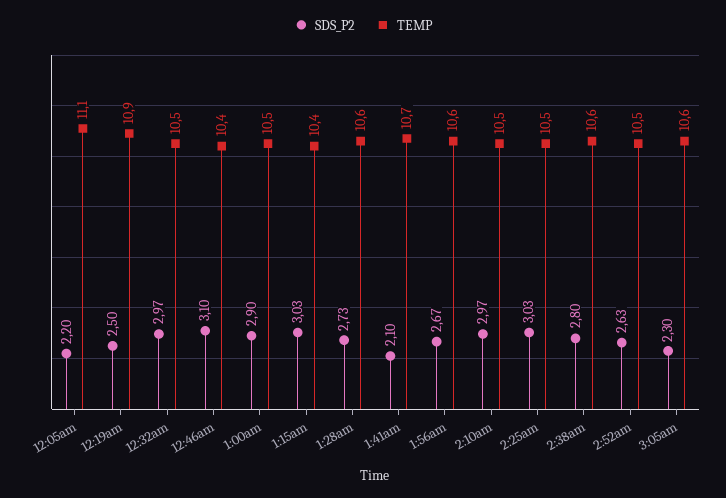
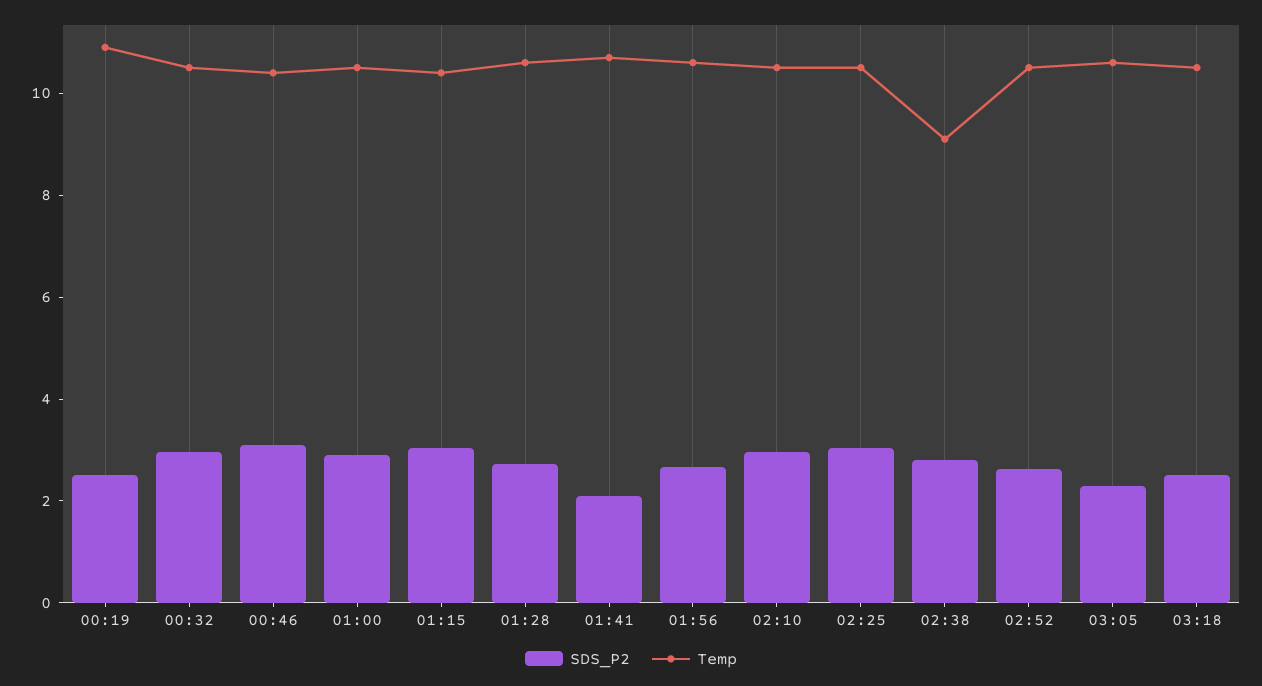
SDS_P2, 12:05am: 2.2 -> none
TEMP, 12:05am: 11.1 -> none
TEMP, 2:38am: 10.6 -> 9
SDS_P2, 03:18: none -> 2.5
TEMP, 03:18: none -> 10.5

